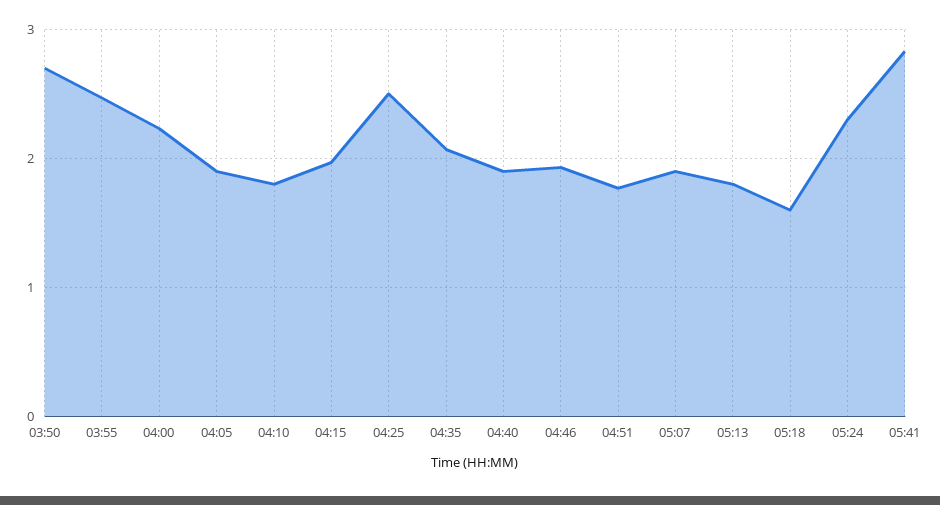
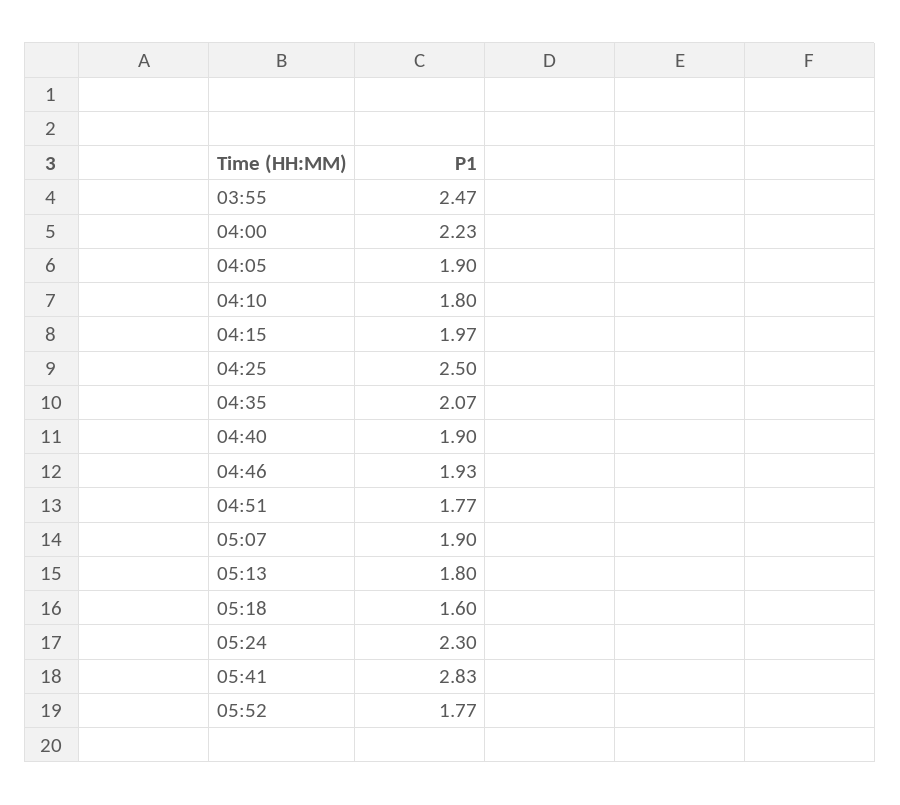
03:50: 2.7 -> none
05:52: none -> 1.77

